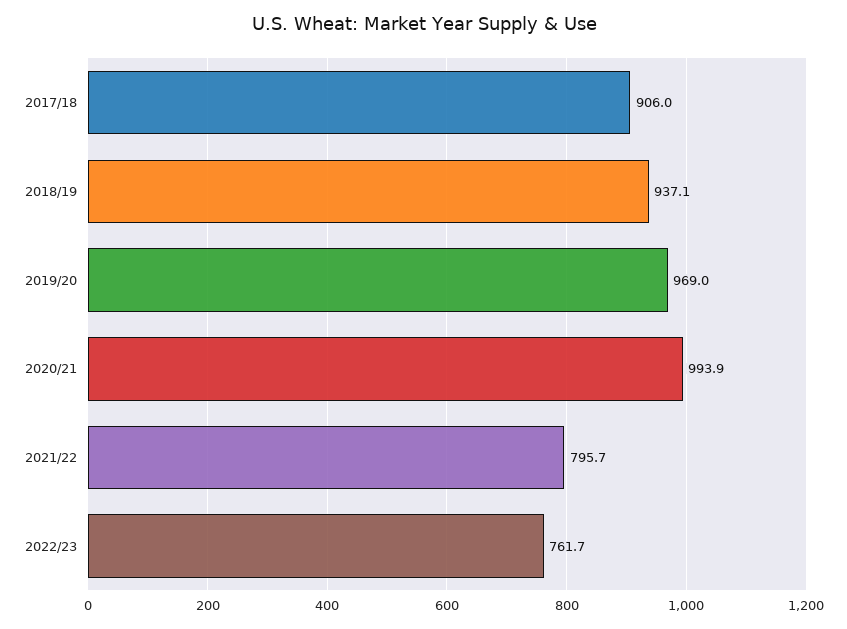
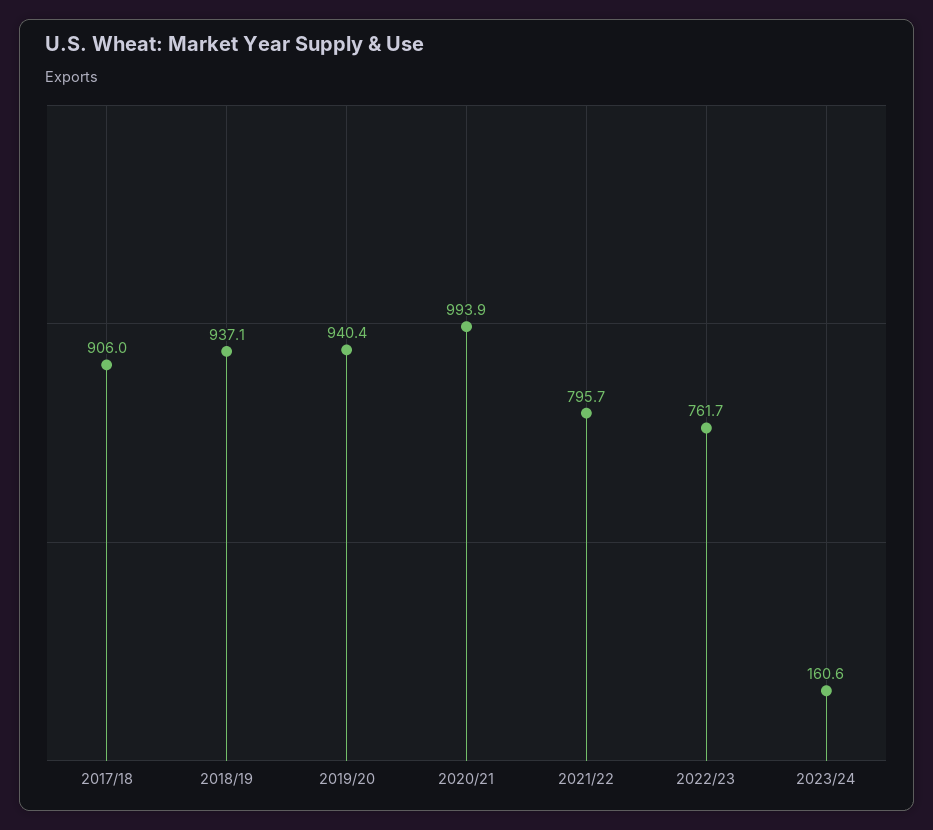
2019/20: 969 -> 940.4
2023/24: none -> 160.6

